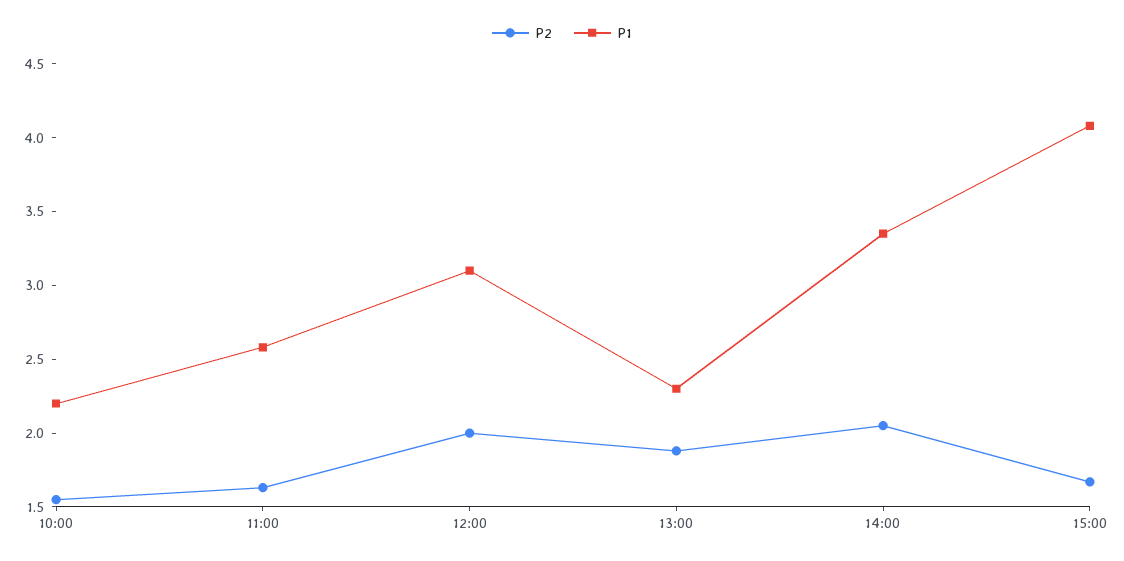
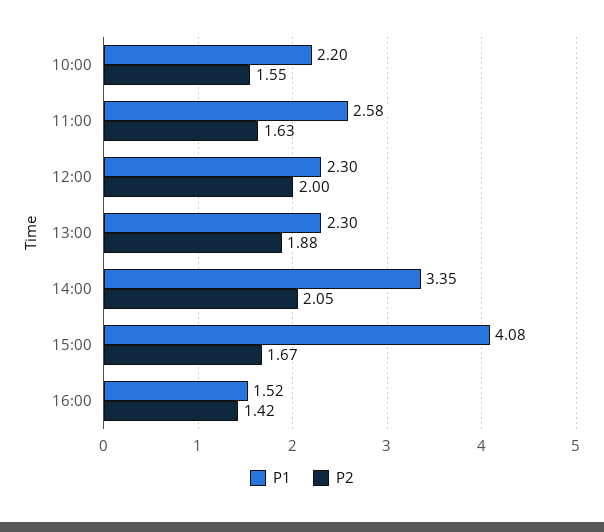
P1, 12:00: 3.1 -> 2.3
P1, 16:00: none -> 1.52
P2, 16:00: none -> 1.42

